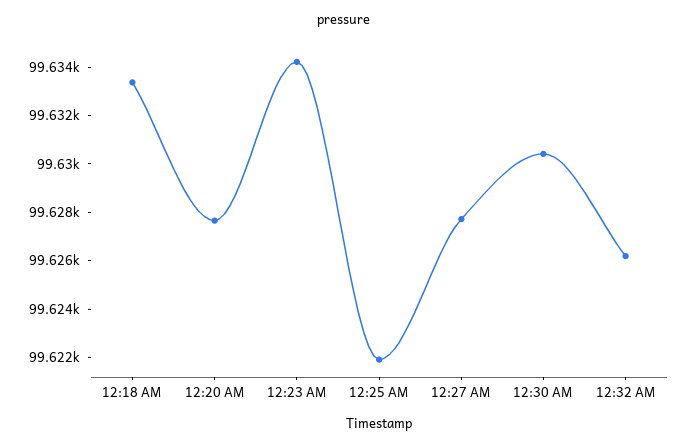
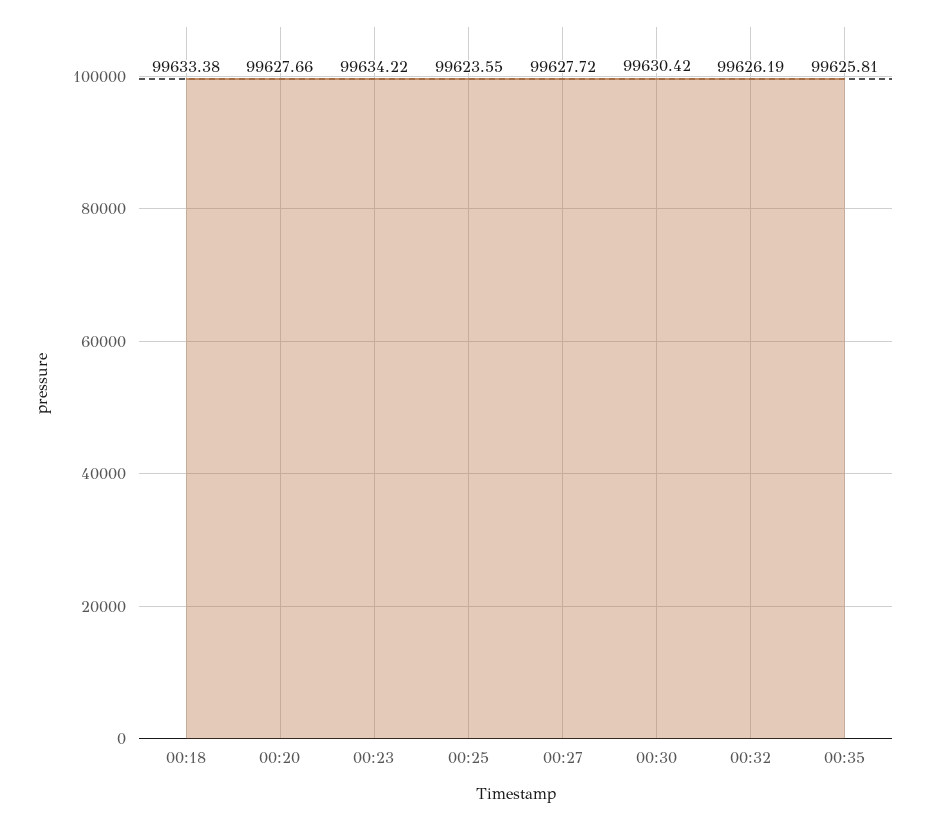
12:25 AM: 99622 -> 99623.55
00:35: none -> 99625.81

